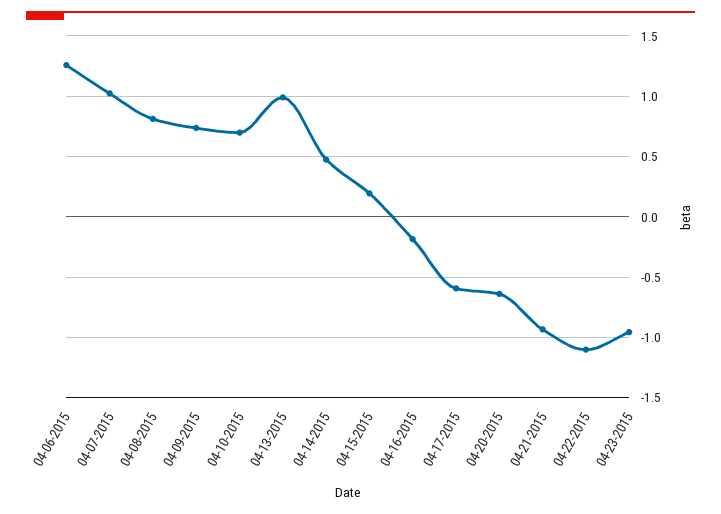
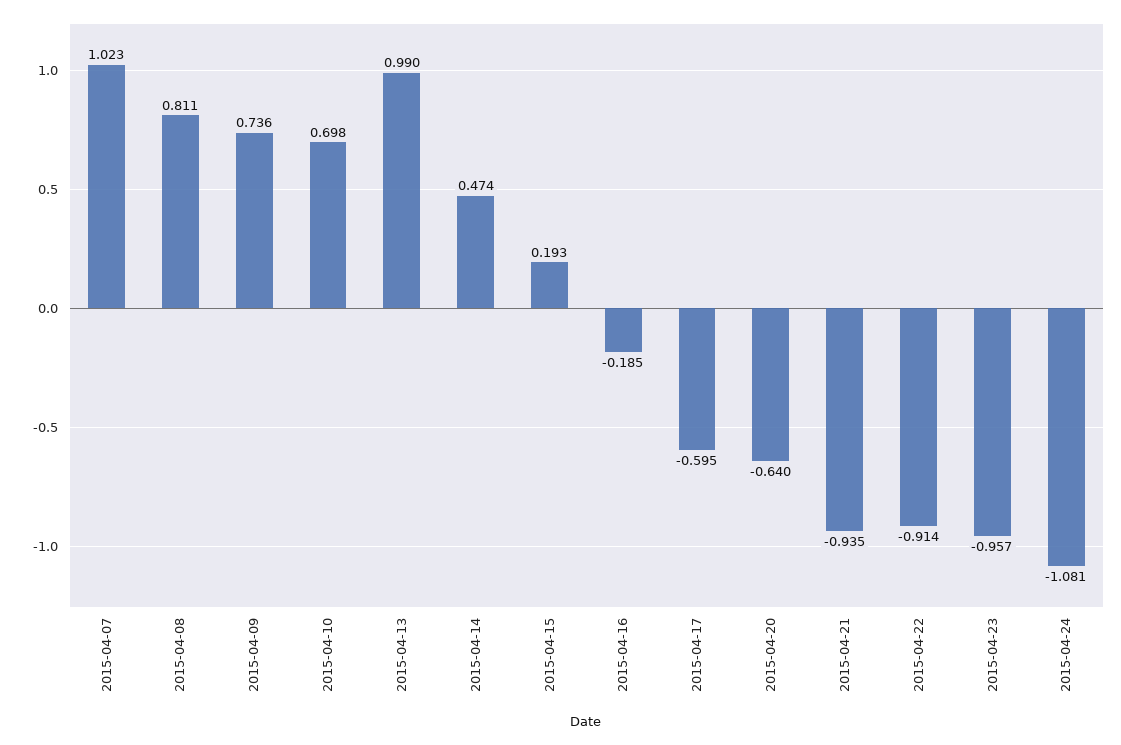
04-06-2015: 1.25 -> none
04-22-2015: -1.1 -> -0.914
2015-04-24: none -> -1.081

